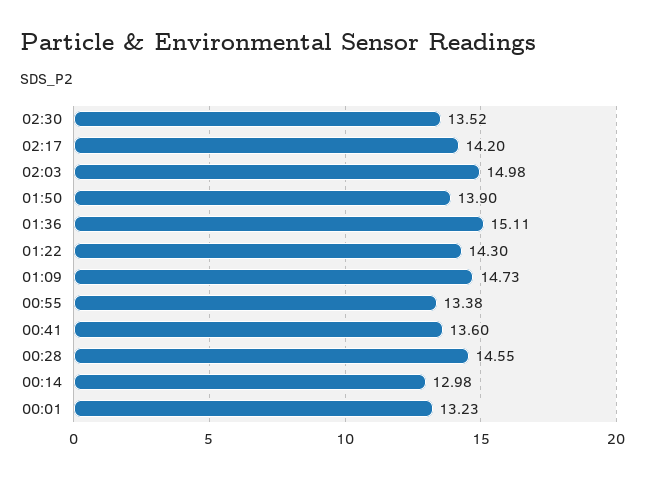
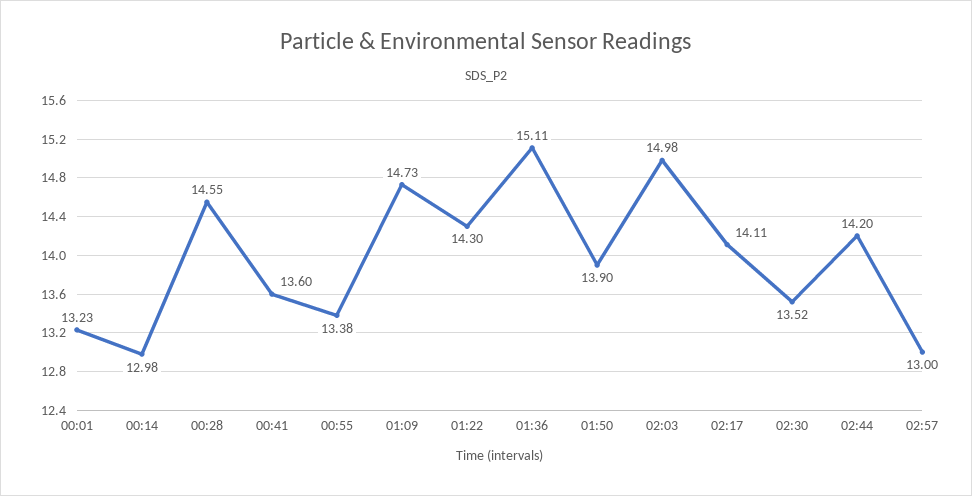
02:17: 14.2 -> 14.11
02:44: none -> 14.2
02:57: none -> 13

